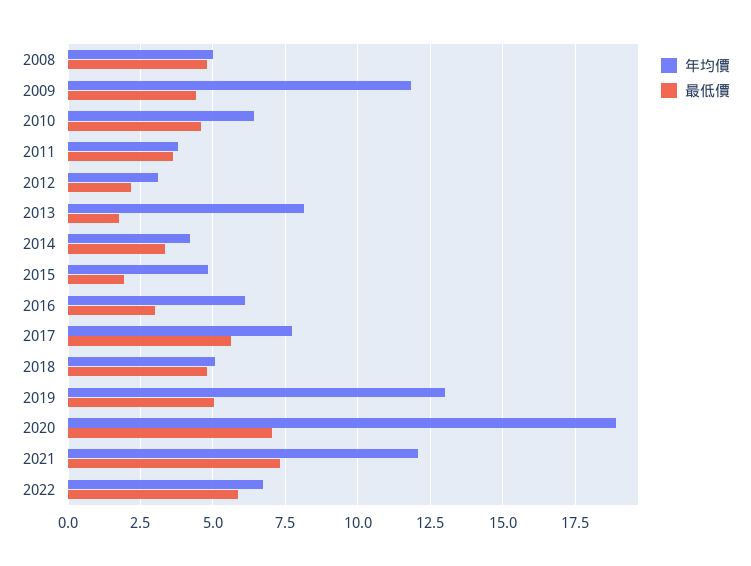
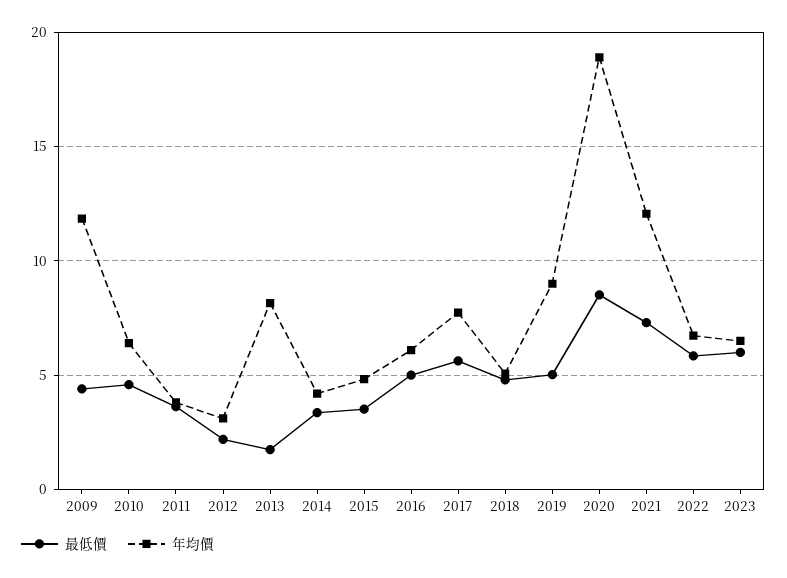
年均價, 2008: 5 -> none
最低價, 2008: 4.75 -> none
最低價, 2015: 2 -> 3.5
最低價, 2016: 3 -> 5
年均價, 2019: 13 -> 9
最低價, 2020: 7 -> 8.5
最低價, 2023: none -> 6
年均價, 2023: none -> 6.5

